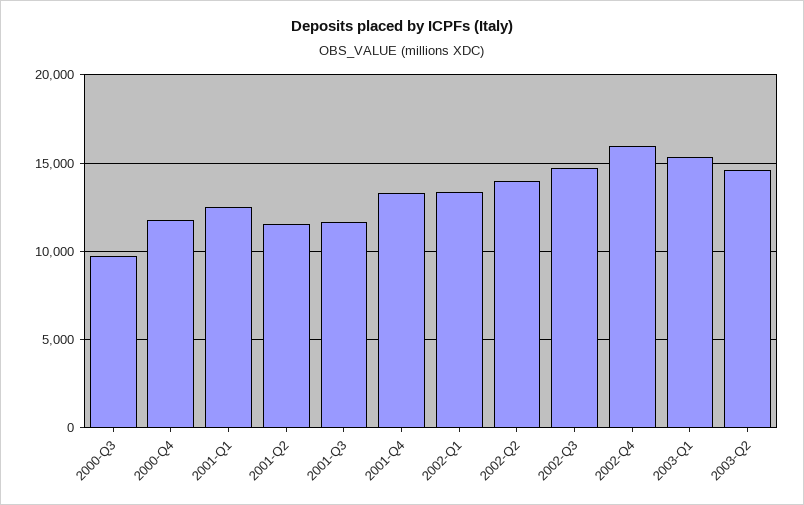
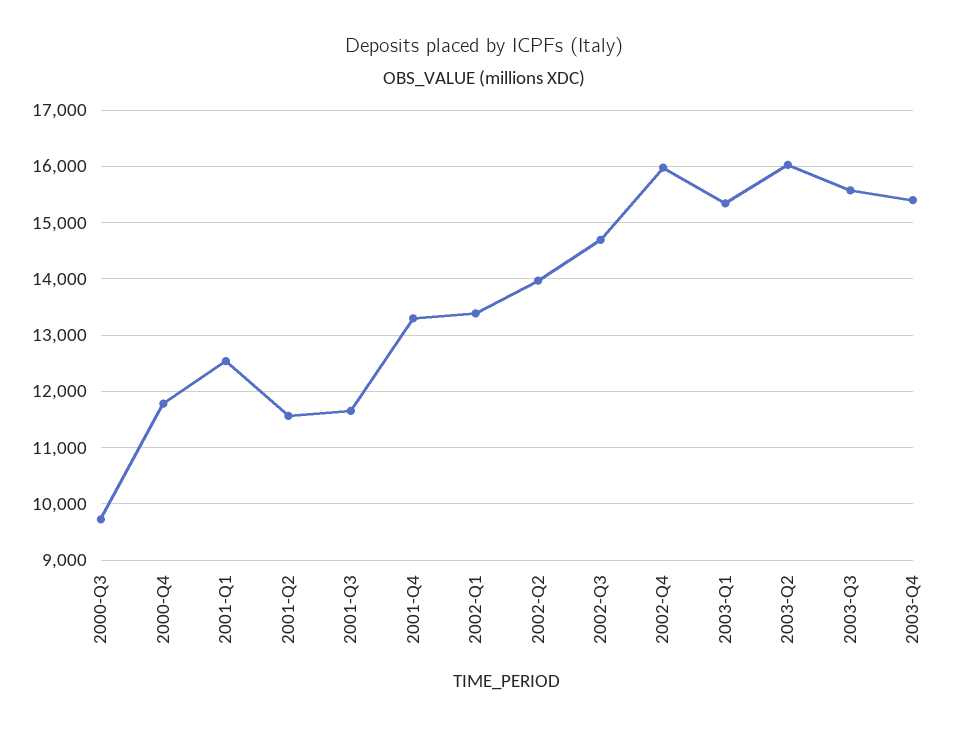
2003-Q2: 14500 -> 16000
2003-Q3: none -> 15600
2003-Q4: none -> 15400

